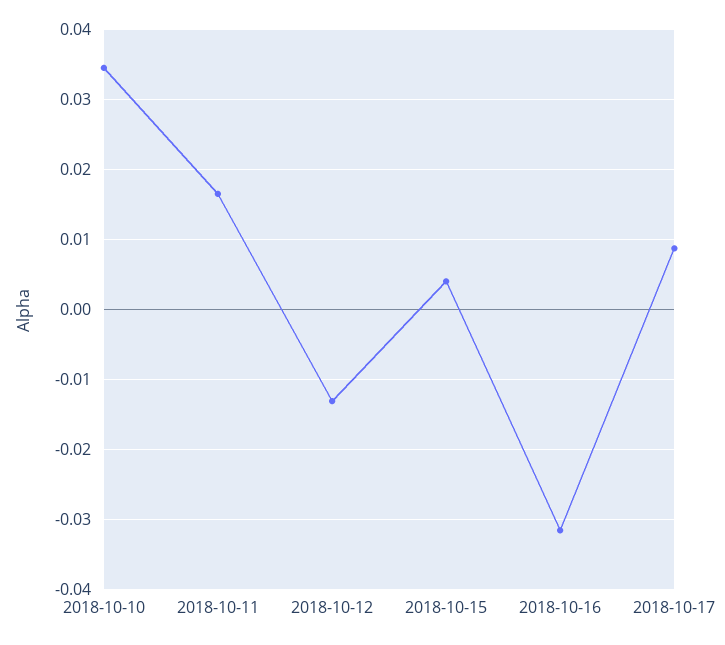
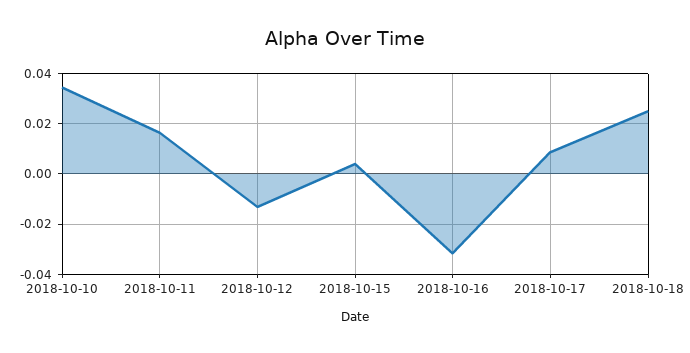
2018-10-18: none -> 0.025

